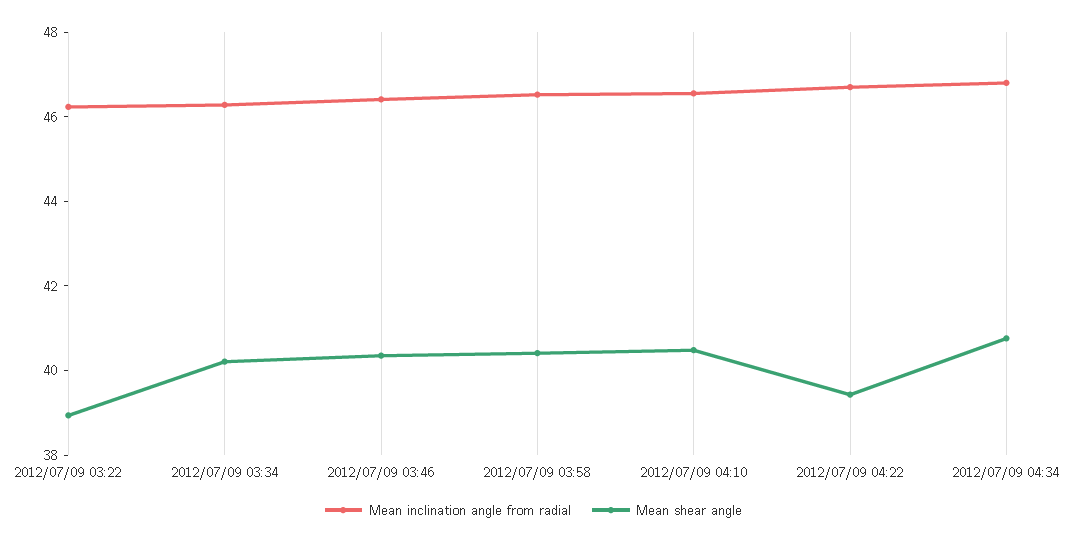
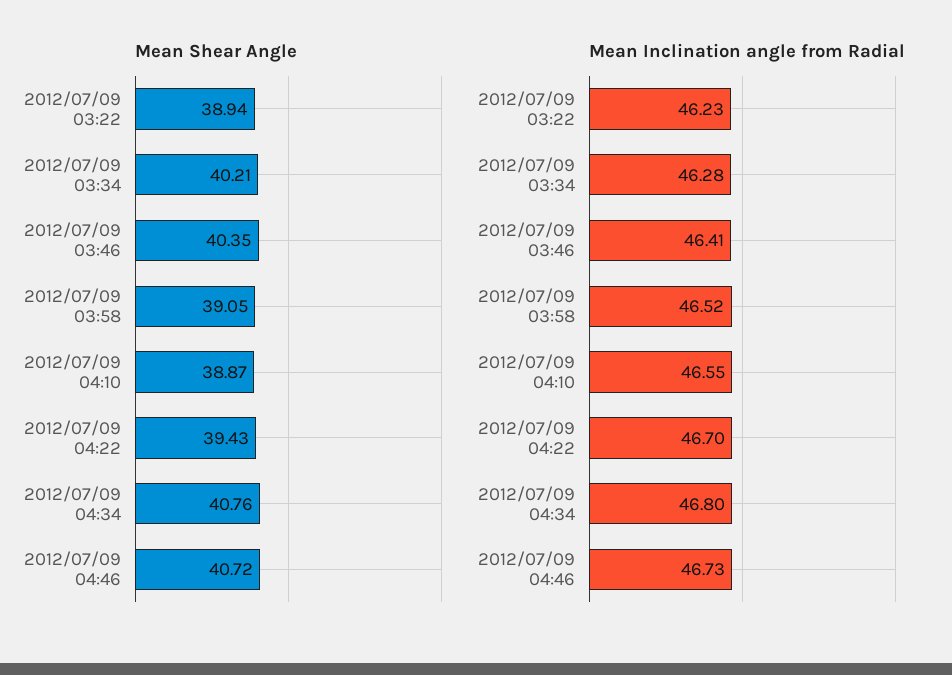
Mean shear angle, 2012/07/09 03:58: 40.5 -> 39.05
Mean shear angle, 2012/07/09 04:10: 40.5 -> 38.87
Mean shear angle, 2012/07/09 04:46: none -> 40.72
Mean inclination angle from radial, 2012/07/09 04:46: none -> 46.73

